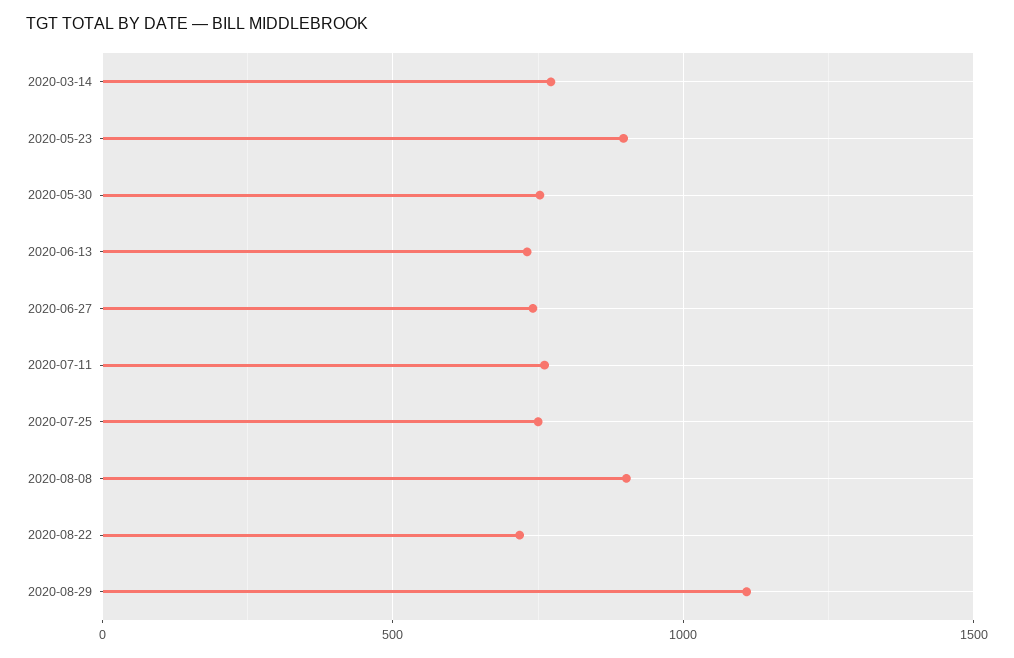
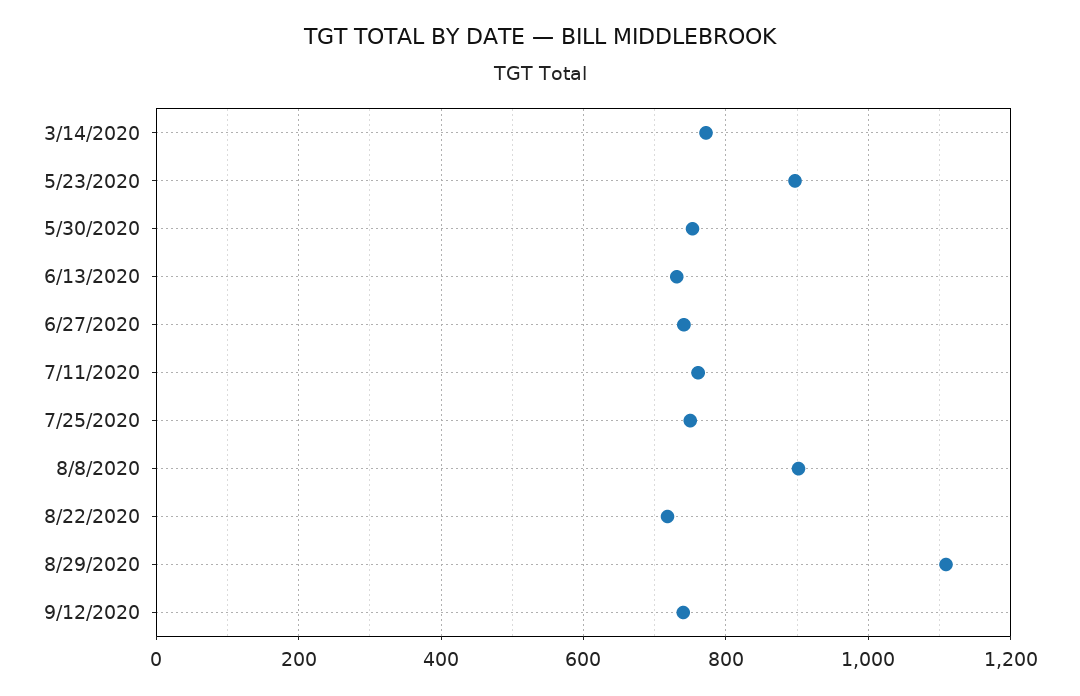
9/12/2020: none -> 740

